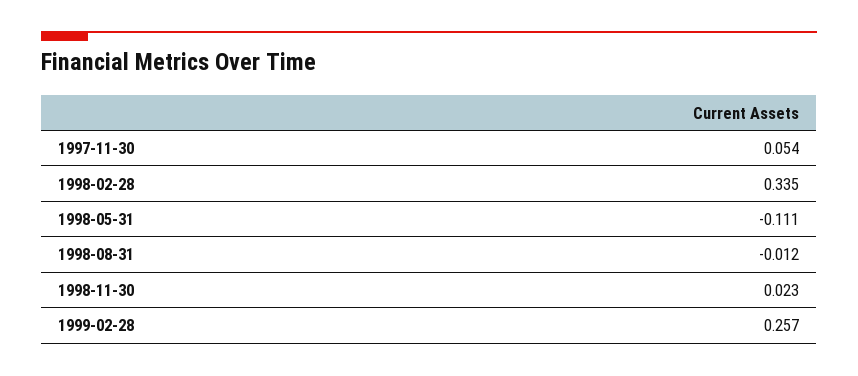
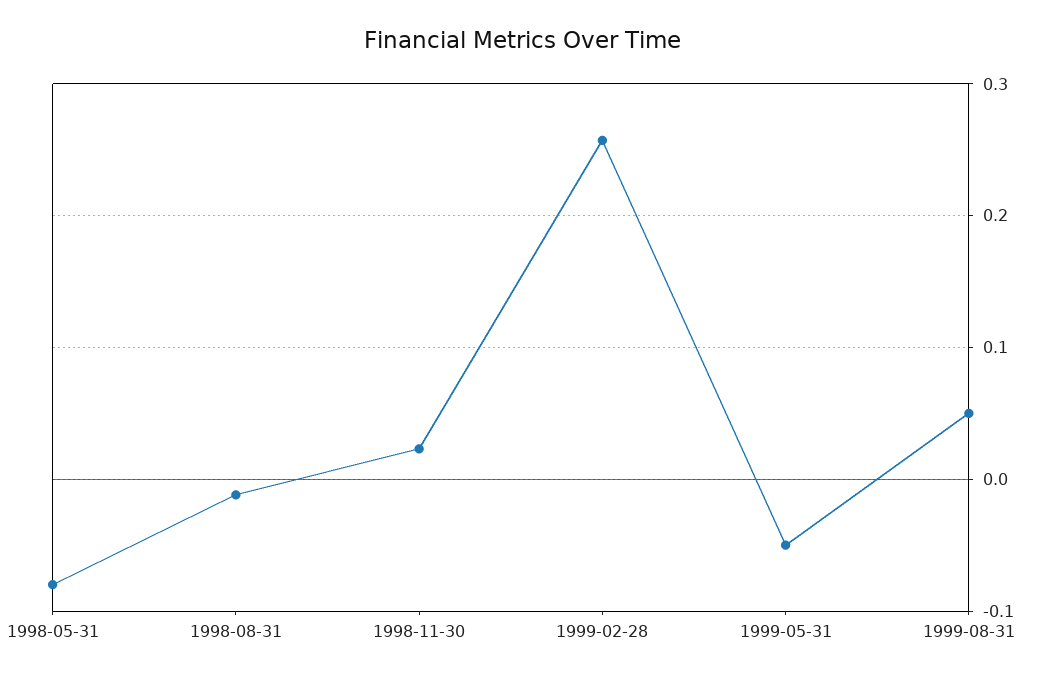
1997-11-30: 0.054 -> none
1998-02-28: 0.335 -> none
1998-05-31: -0.111 -> -0.08
1999-05-31: none -> -0.05
1999-08-31: none -> 0.05

